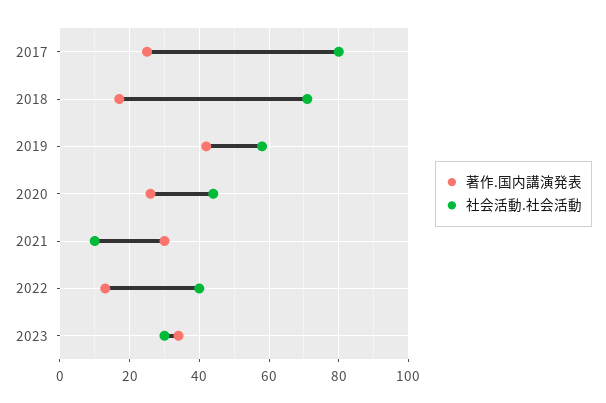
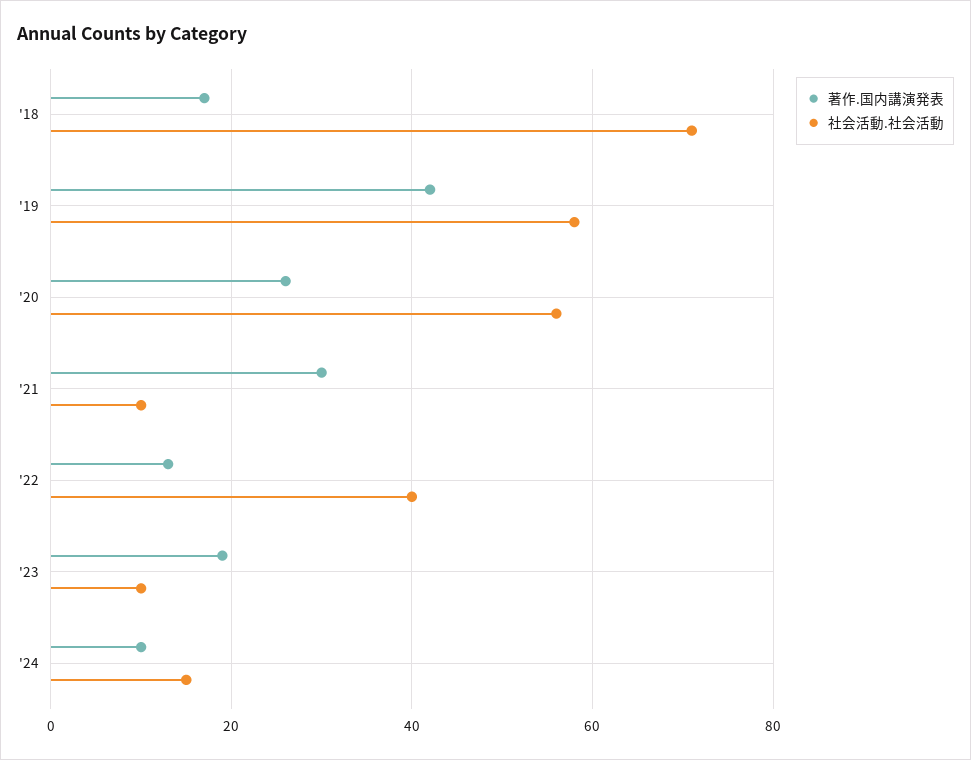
著作.国内講演発表, 2017: 25 -> none
社会活動.社会活動, 2017: 80 -> none
社会活動.社会活動, 2020: 45 -> 55
著作.国内講演発表, 2023: 35 -> 20
社会活動.社会活動, 2023: 30 -> 10
著作.国内講演発表, '24: none -> 10
社会活動.社会活動, '24: none -> 15

